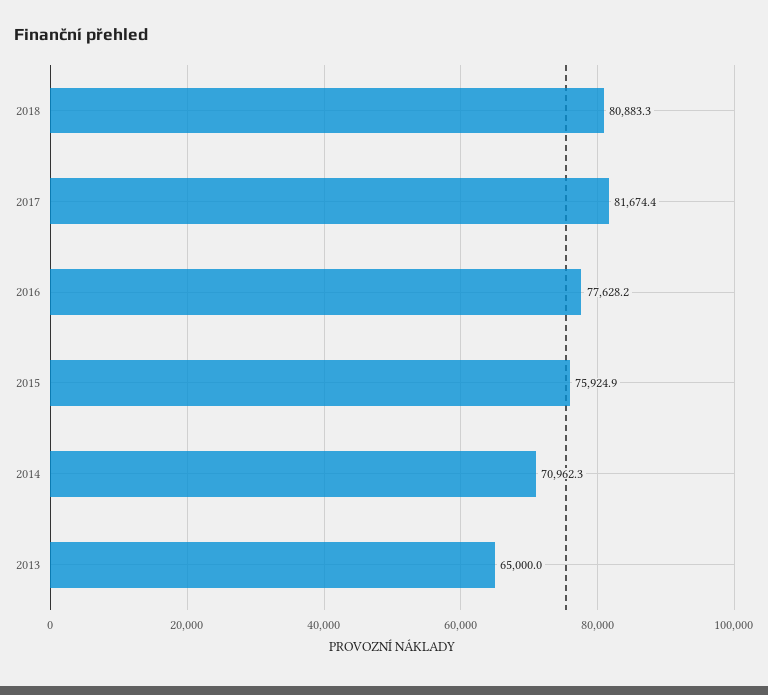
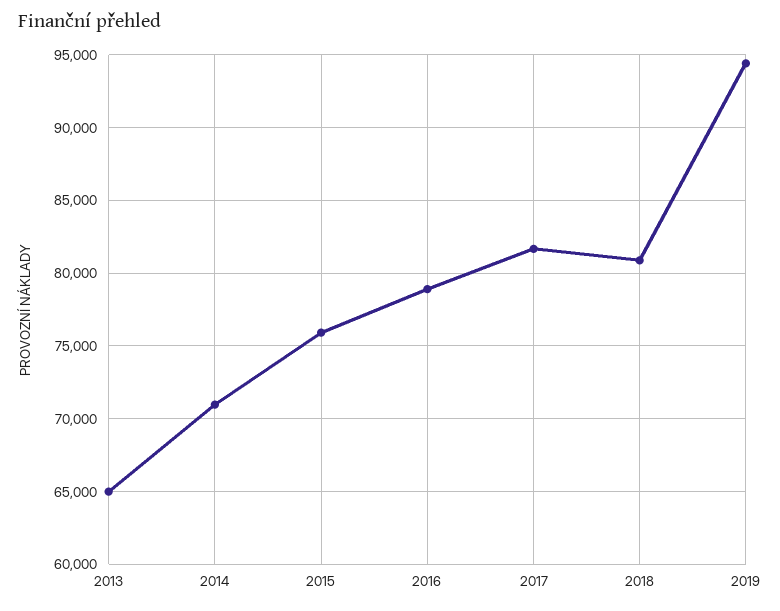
2016: 77628.2 -> 79000
2019: none -> 94500

